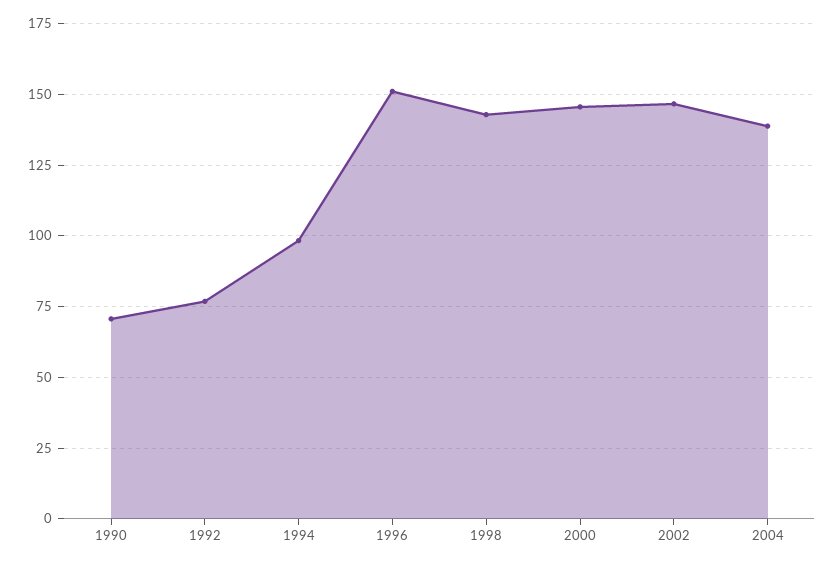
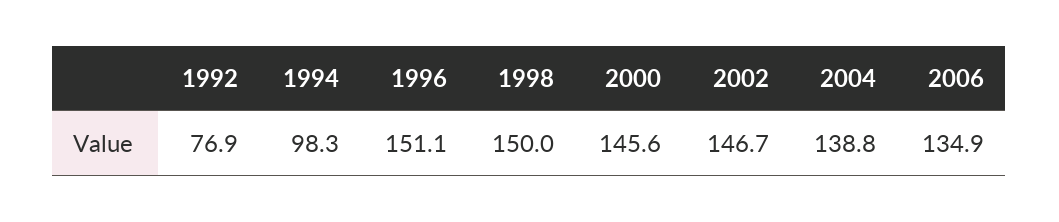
1990: 70 -> none
1998: 142.5 -> 150
2006: none -> 134.9

